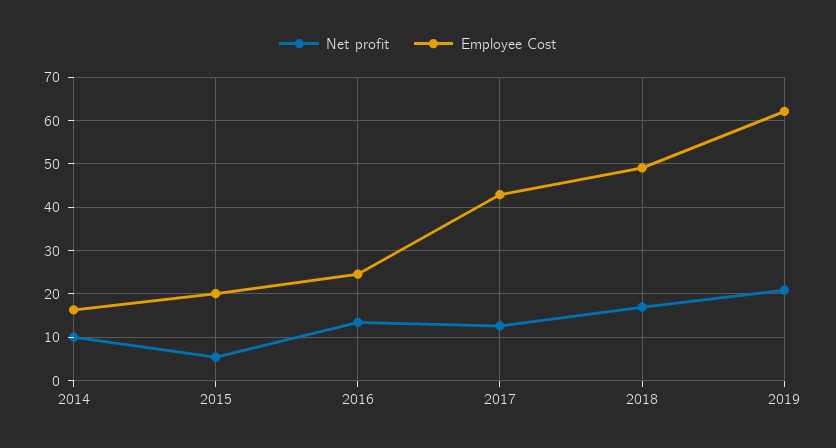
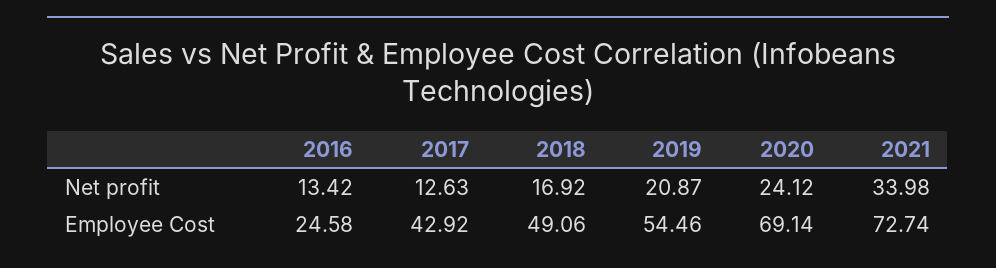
Net profit, 2014: 10 -> none
Employee Cost, 2014: 16 -> none
Net profit, 2015: 6 -> none
Employee Cost, 2015: 20 -> none
Employee Cost, 2019: 62 -> 54.46
Net profit, 2020: none -> 24.12
Net profit, 2021: none -> 33.98
Employee Cost, 2020: none -> 69.14
Employee Cost, 2021: none -> 72.74

